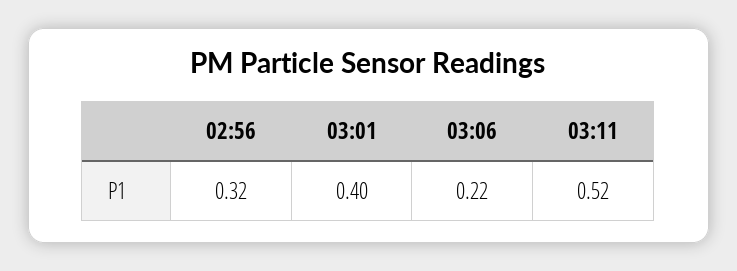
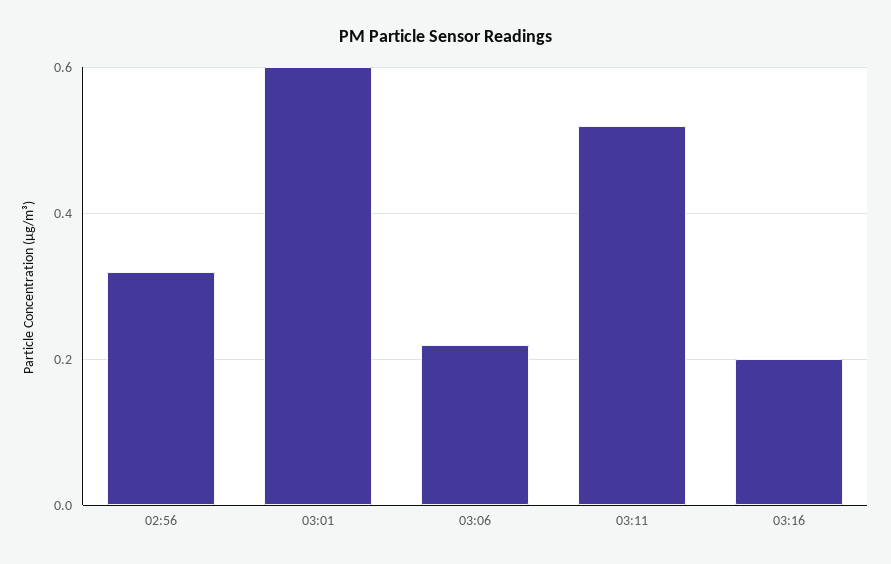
03:01: 0.4 -> 0.6
03:16: none -> 0.2

